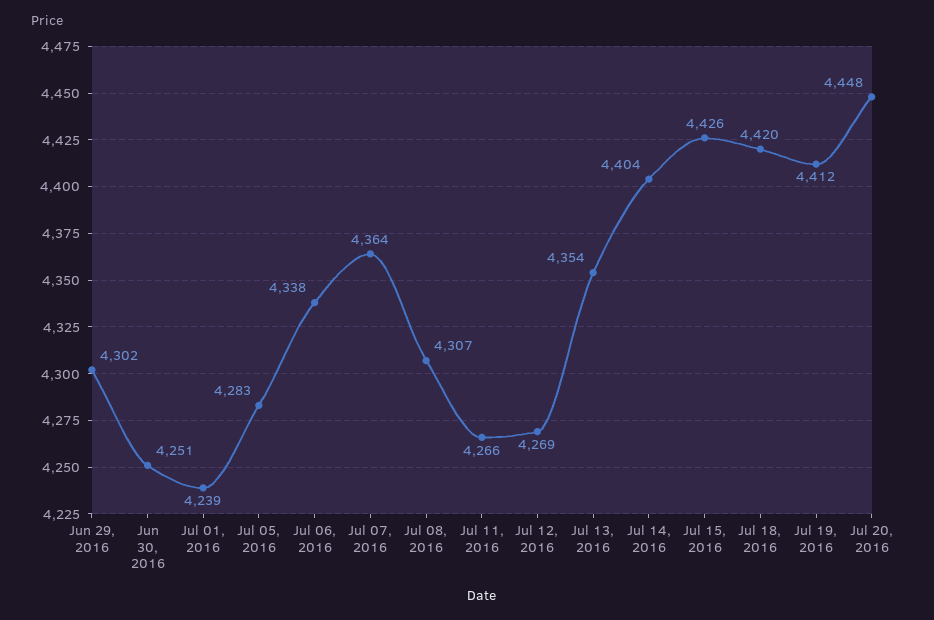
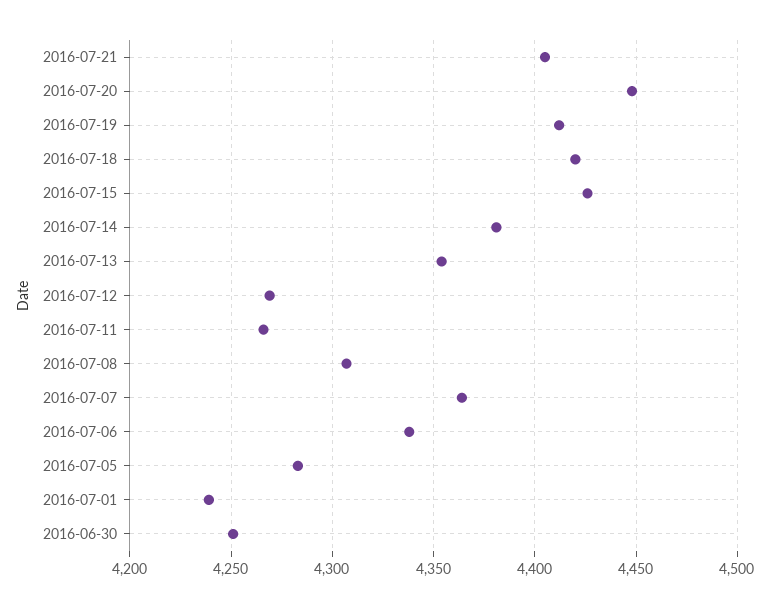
Jun 29, 2016: 4302 -> none
Jul 14, 2016: 4404 -> 4380
2016-07-21: none -> 4405

